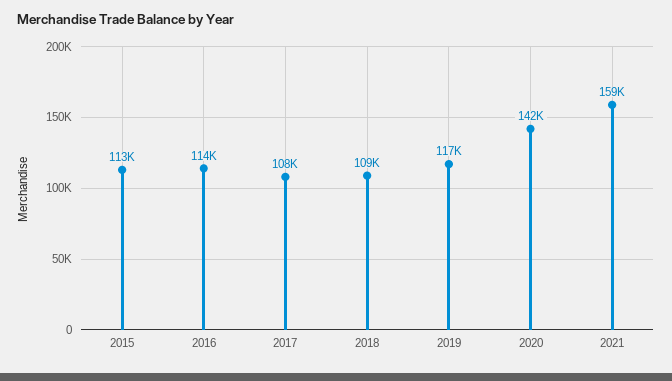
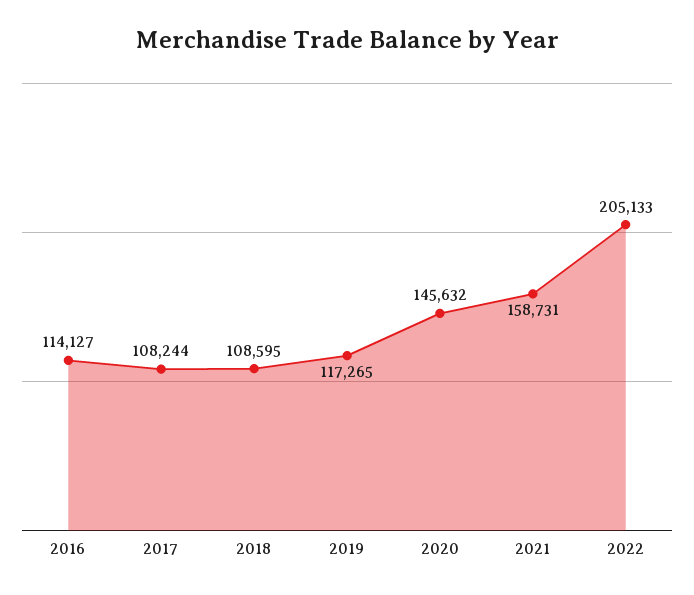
2015: 113000 -> none
2020: 142000 -> 145632
2022: none -> 205133

